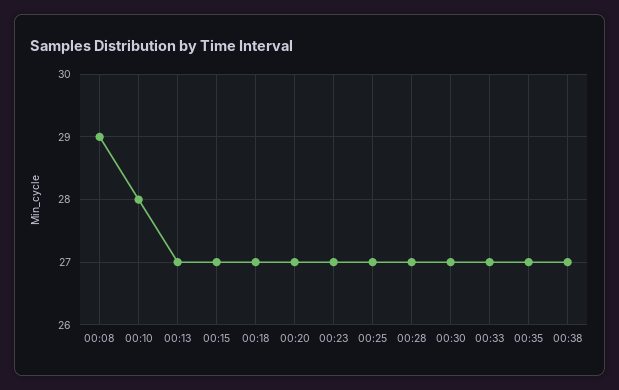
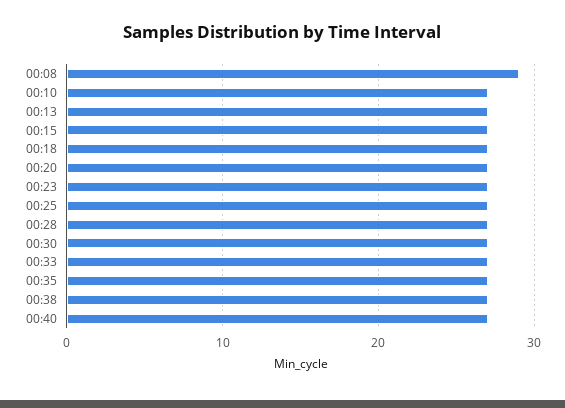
00:10: 28 -> 27
00:40: none -> 27

